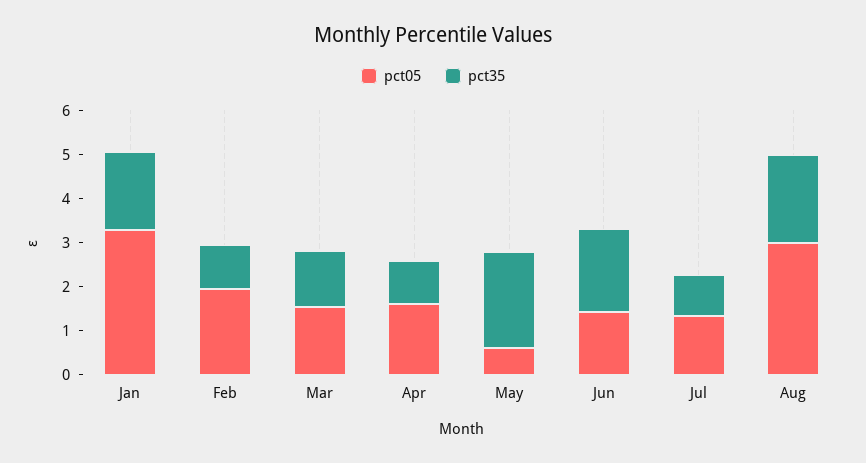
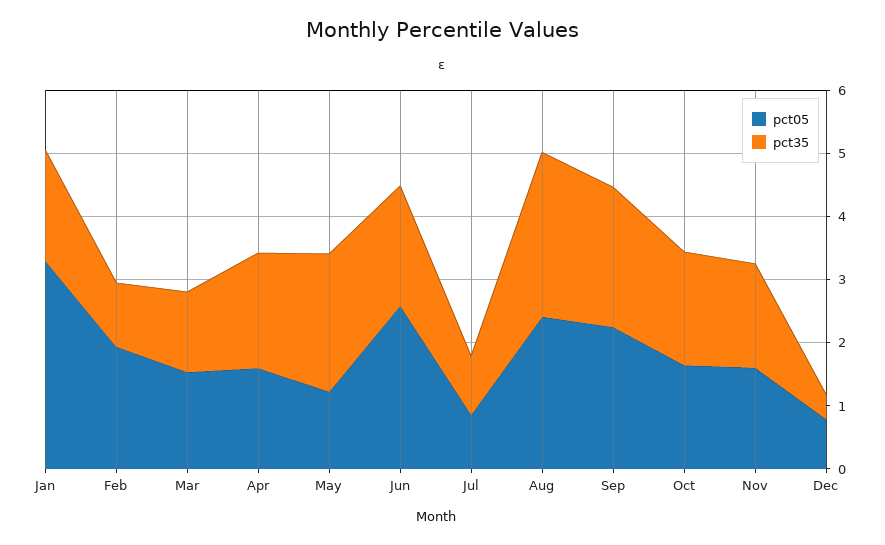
pct35, Apr: 1 -> 1.8
pct05, May: 0.6 -> 1.2
pct05, Jun: 1.4 -> 2.6
pct05, Jul: 1.4 -> 0.8
pct05, Aug: 3 -> 2.4
pct35, Aug: 2 -> 2.6
pct05, Sep: none -> 2.2
pct35, Sep: none -> 2.2
pct05, Oct: none -> 1.6
pct35, Oct: none -> 1.8
pct05, Nov: none -> 1.6
pct35, Nov: none -> 1.6
pct05, Dec: none -> 0.8
pct35, Dec: none -> 0.4

